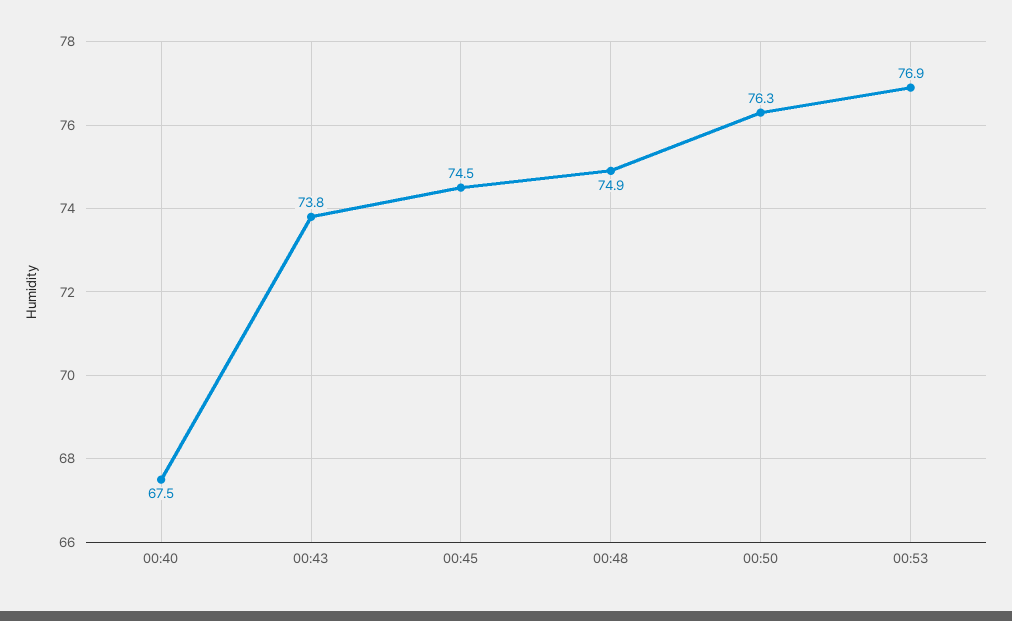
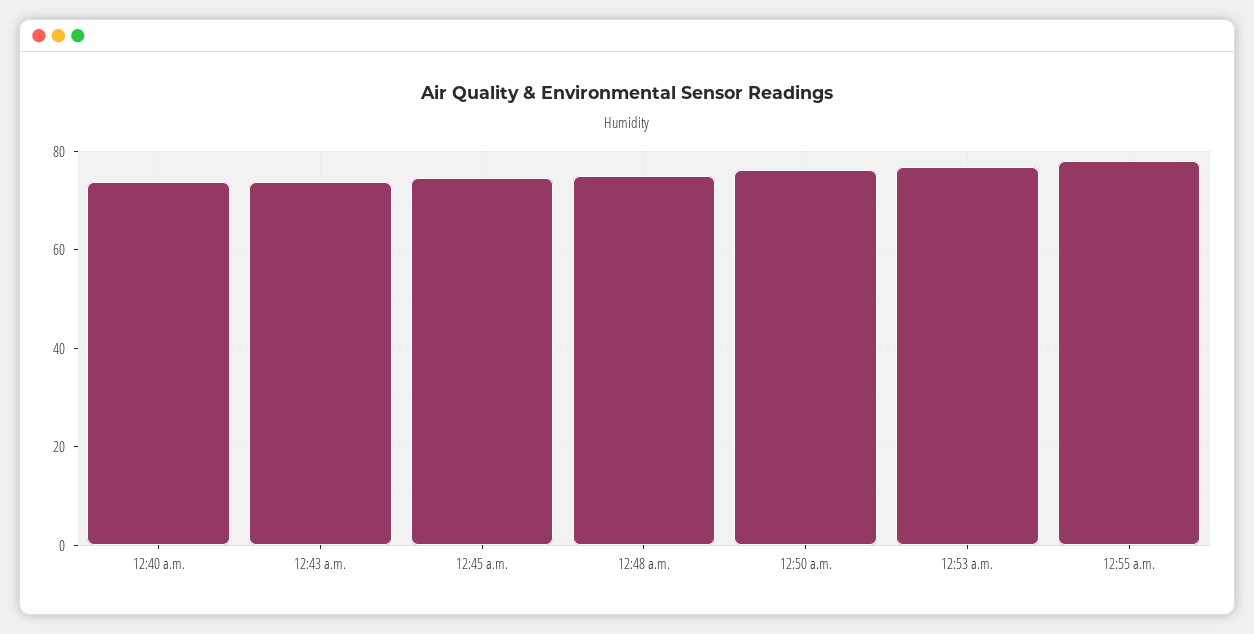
00:40: 67.5 -> 74
12:55 a.m.: none -> 78

